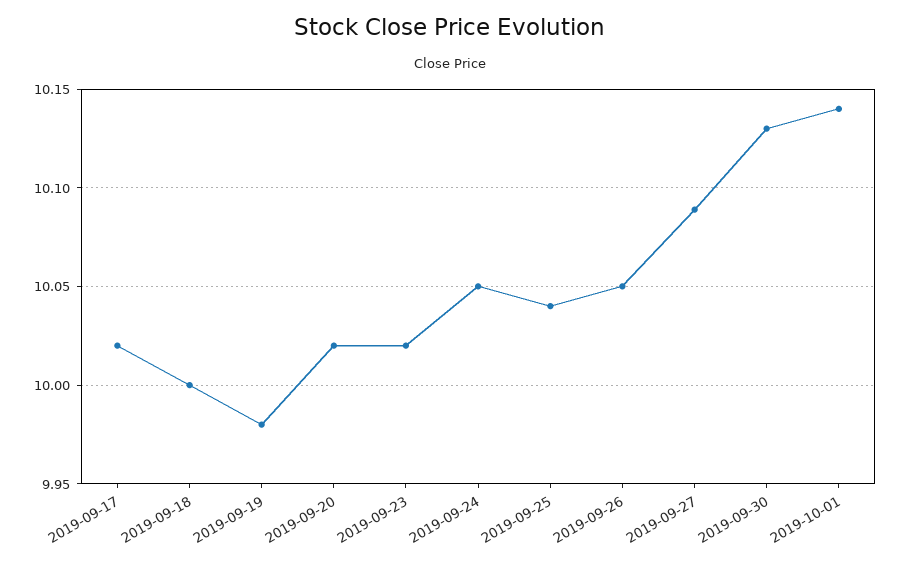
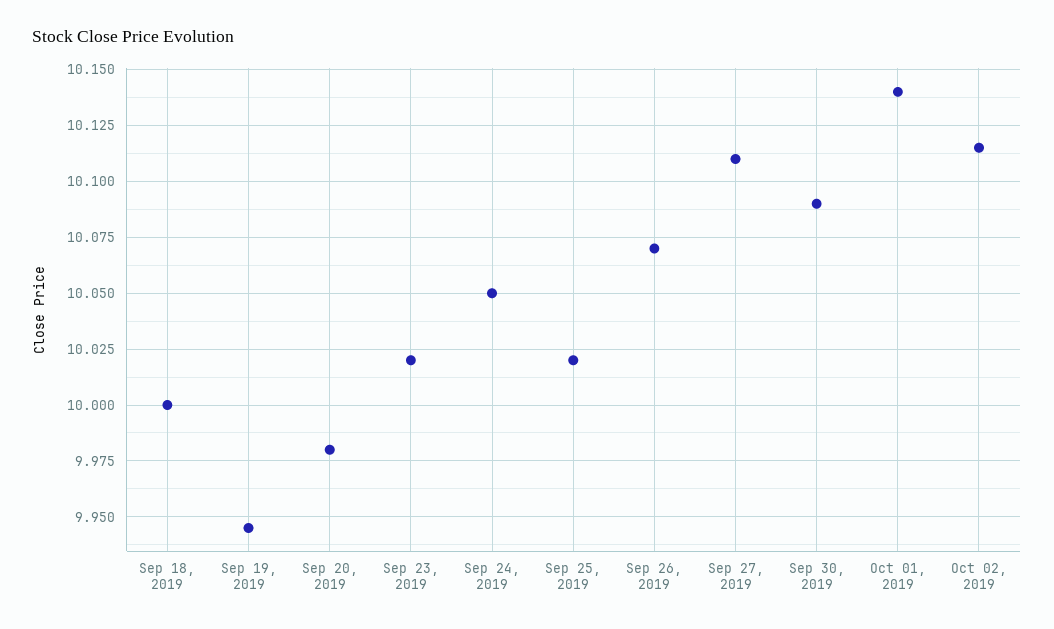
2019-09-17: 10.02 -> none
2019-09-19: 9.98 -> 9.945
2019-09-20: 10.02 -> 9.98
2019-09-25: 10.04 -> 10.02
2019-09-26: 10.05 -> 10.07
2019-09-27: 10.09 -> 10.11
2019-09-30: 10.13 -> 10.09
Oct 02, 2019: none -> 10.115

